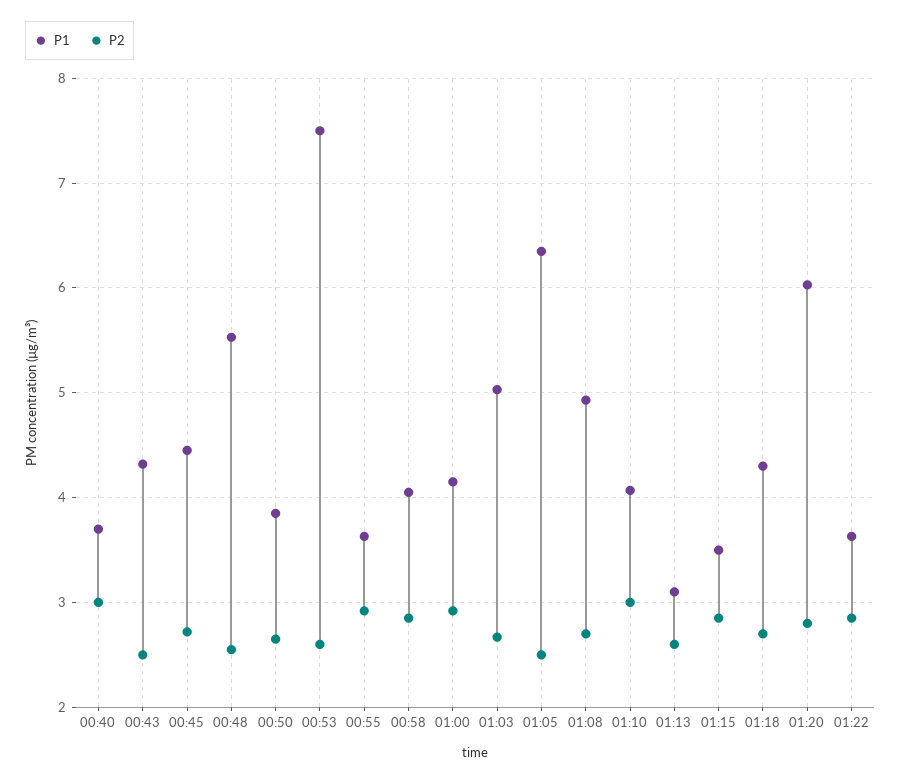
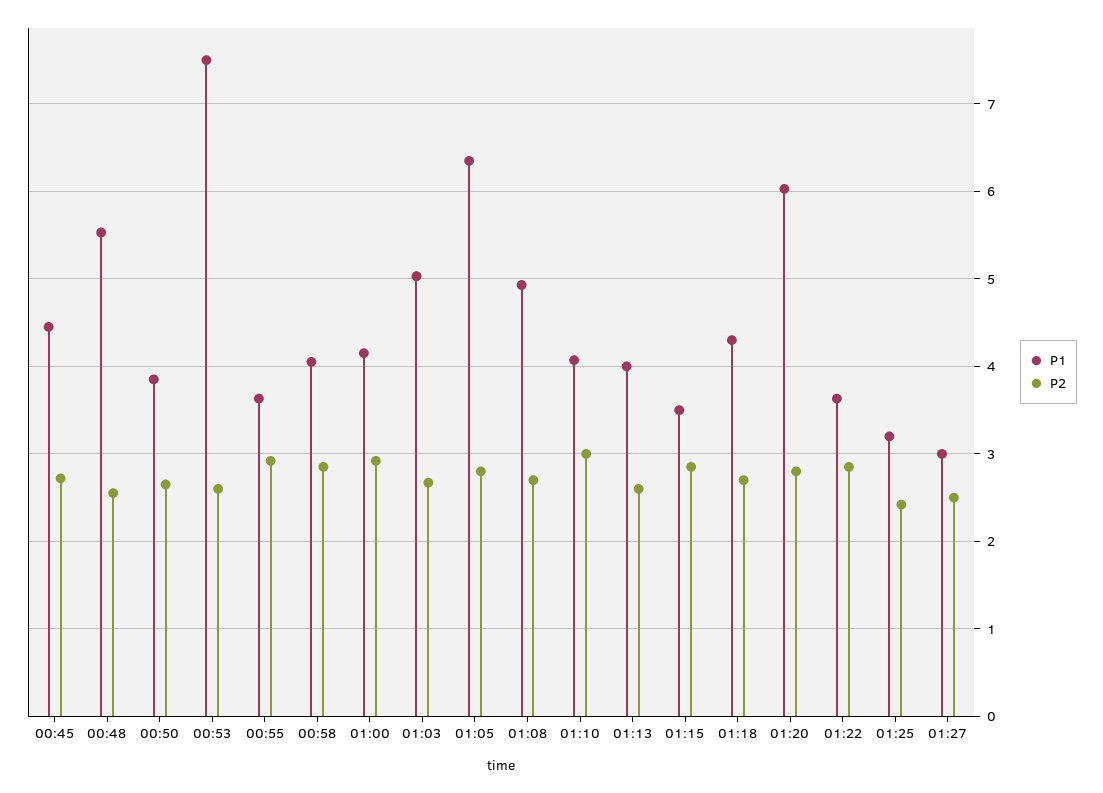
P1, 00:40: 3.7 -> none
P2, 00:40: 3 -> none
P1, 00:43: 4.3 -> none
P2, 00:43: 2.5 -> none
P2, 01:05: 2.5 -> 2.8
P1, 01:13: 3.1 -> 4
P1, 01:25: none -> 3.2
P2, 01:25: none -> 2.4
P1, 01:27: none -> 3
P2, 01:27: none -> 2.5

